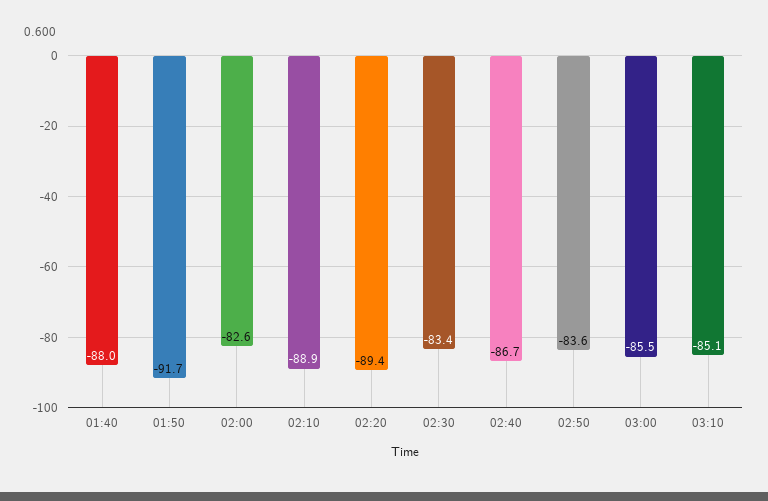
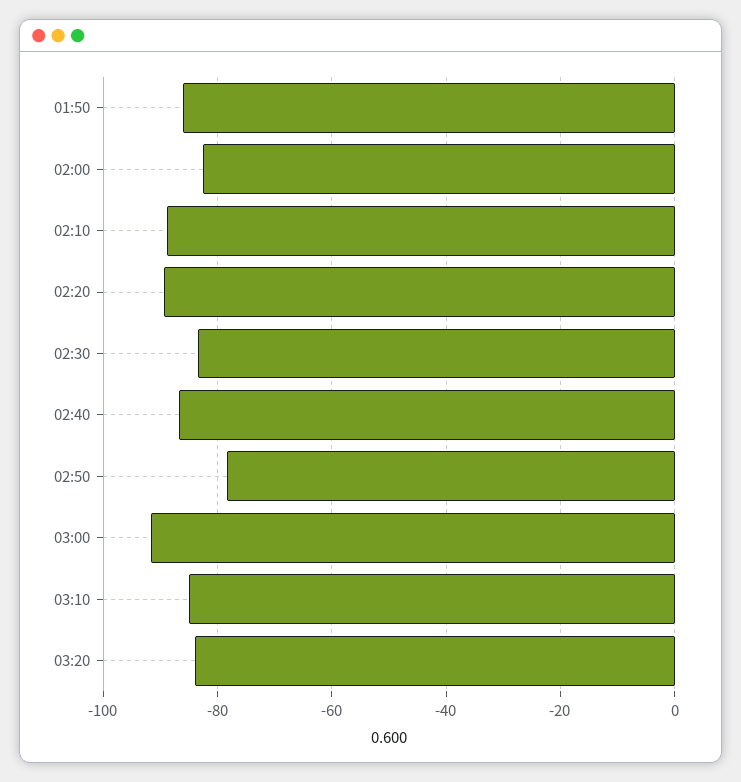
01:40: -88 -> none
01:50: -91.7 -> -86
02:50: -83.6 -> -78
03:00: -85.5 -> -92
03:20: none -> -84

